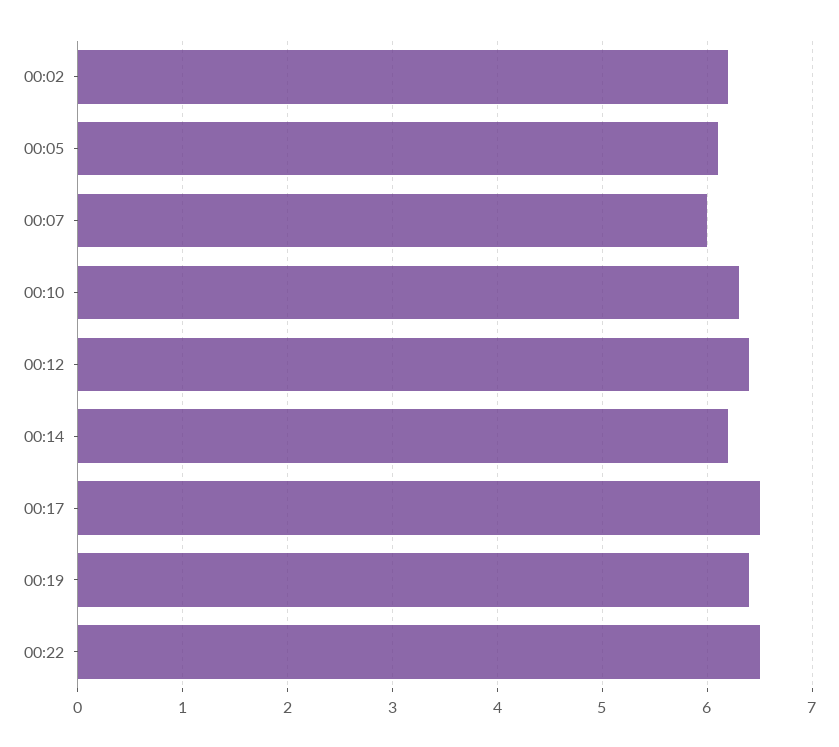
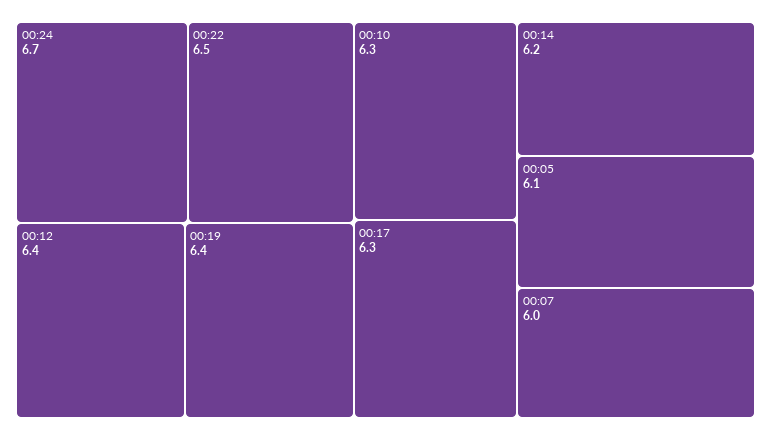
00:02: 6.2 -> none
00:17: 6.5 -> 6.3
00:24: none -> 6.7

